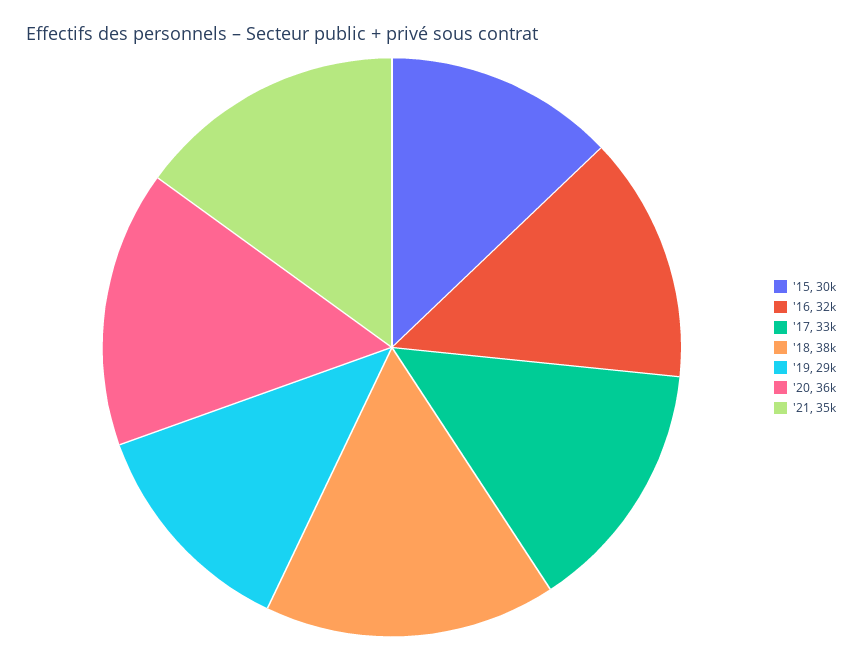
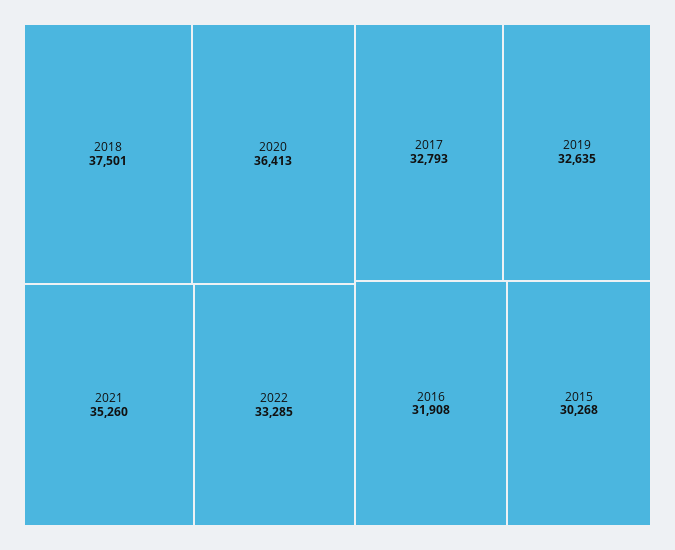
'19: 29000 -> 32635
2022: none -> 33285

